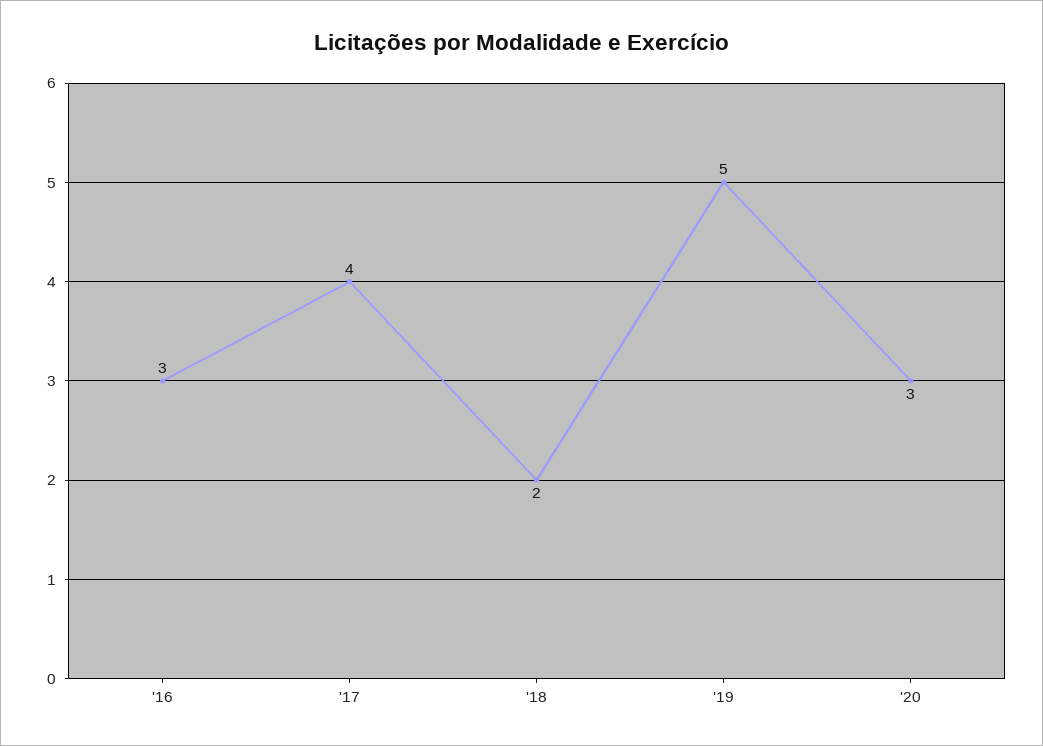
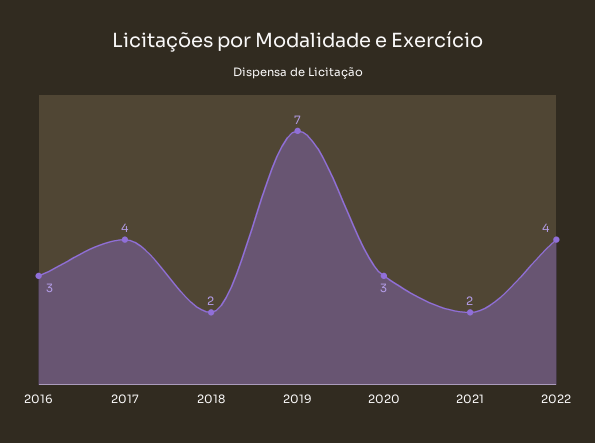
'19: 5 -> 7
2021: none -> 2
2022: none -> 4

